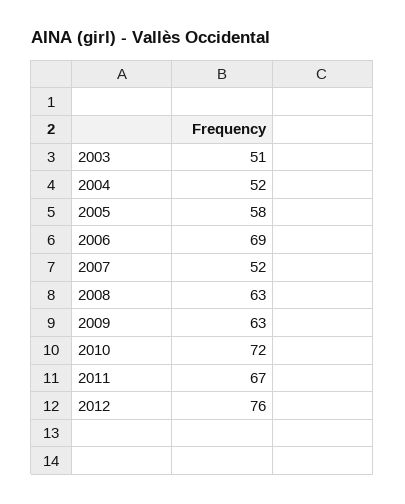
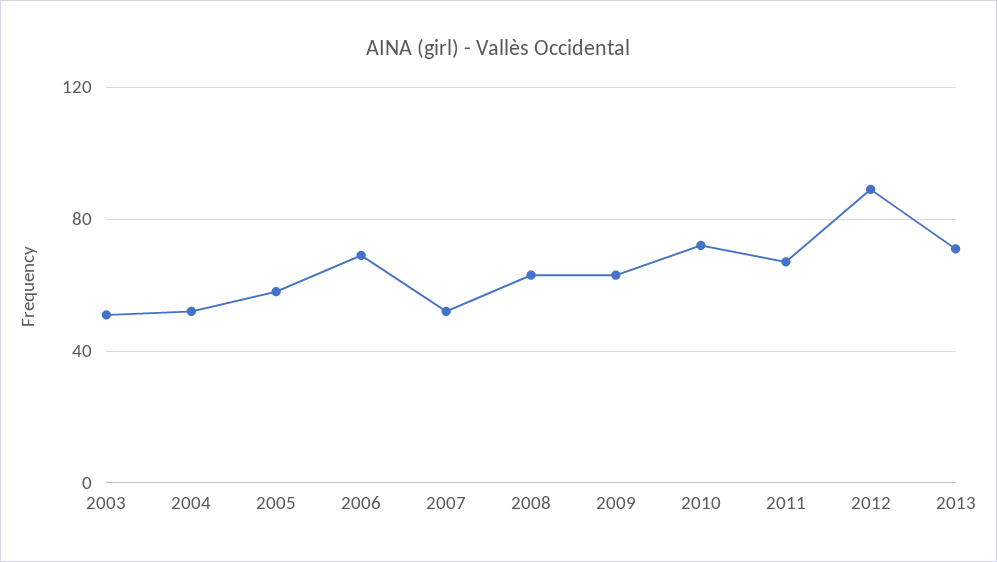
2012: 76 -> 90
2013: none -> 70

